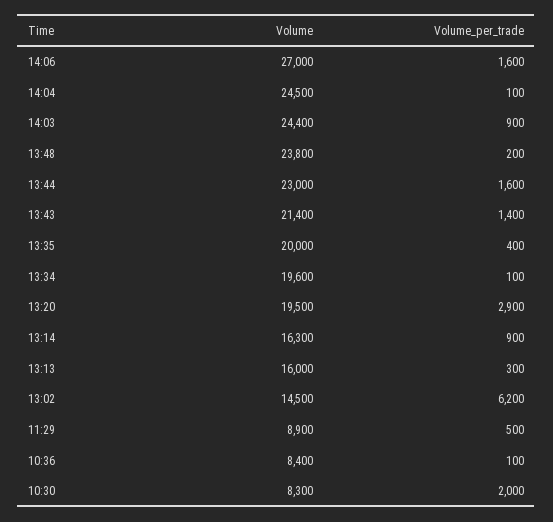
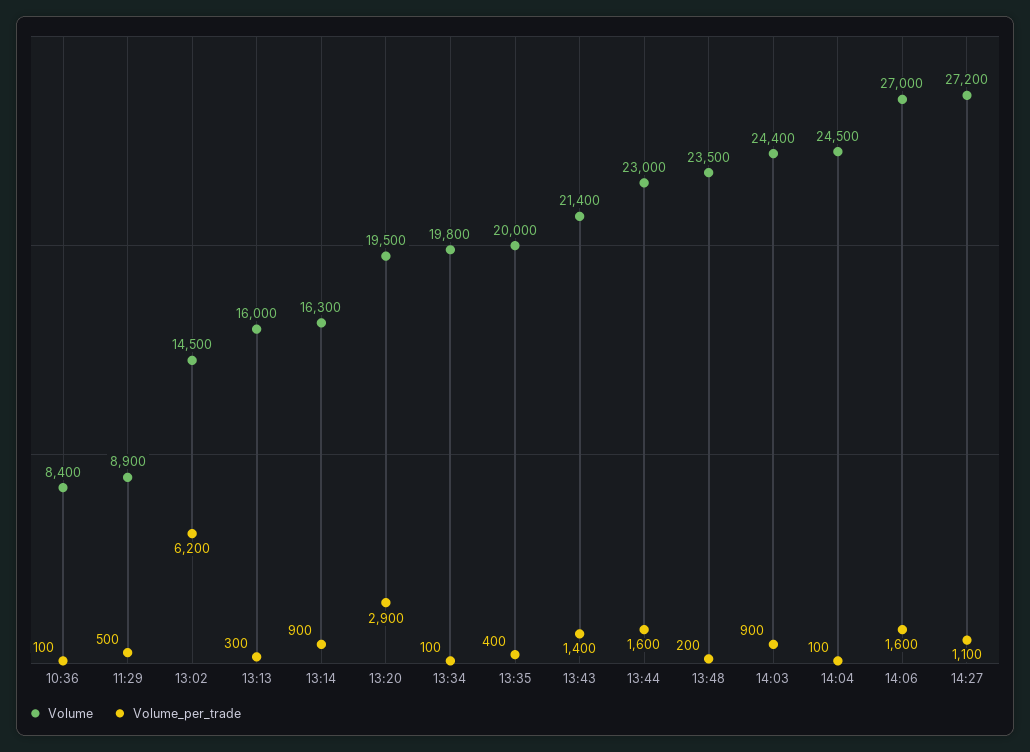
Volume, 13:48: 23800 -> 23500
Volume, 13:34: 19600 -> 19800
Volume, 10:30: 8300 -> none
Volume_per_trade, 10:30: 2000 -> none
Volume, 14:27: none -> 27200
Volume_per_trade, 14:27: none -> 1100

